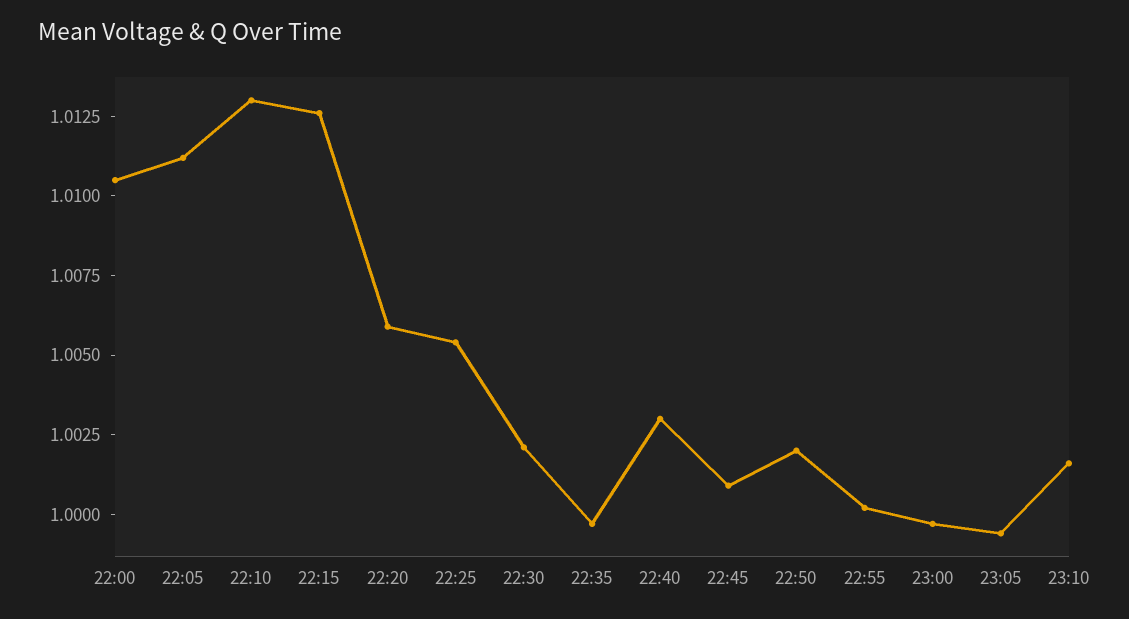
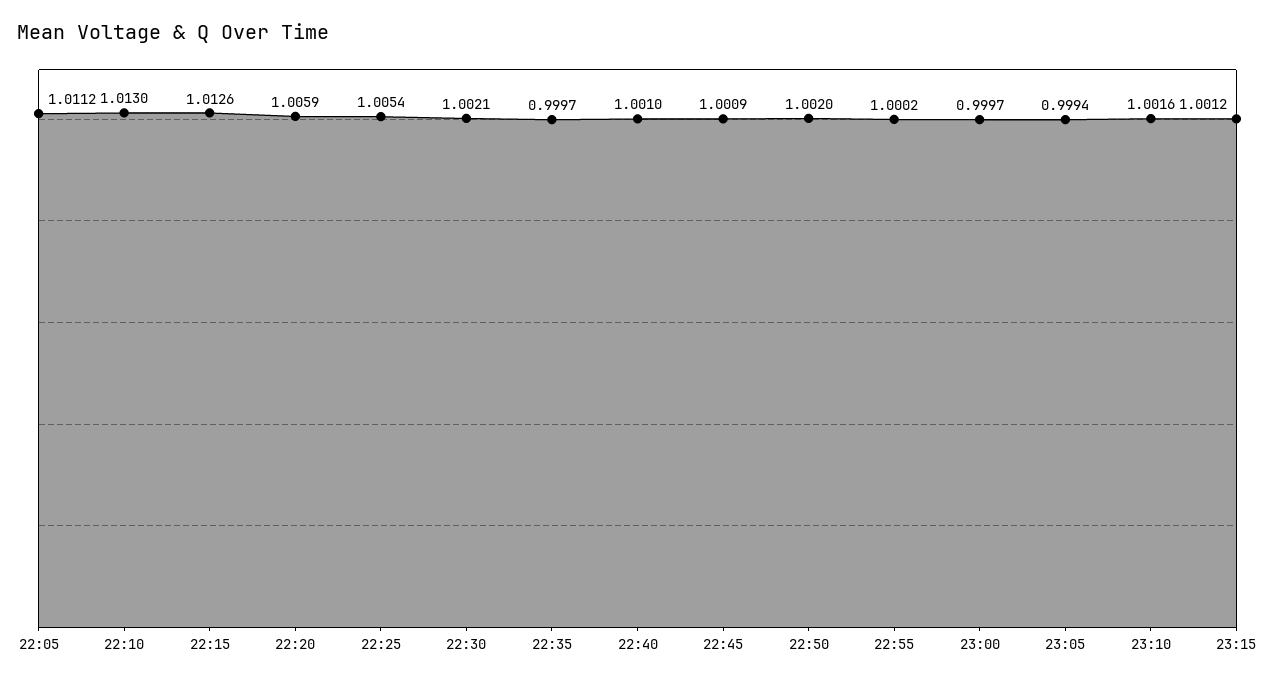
22:00: 1.0105 -> none
22:40: 1.003 -> 1.001
23:15: none -> 1.0012

